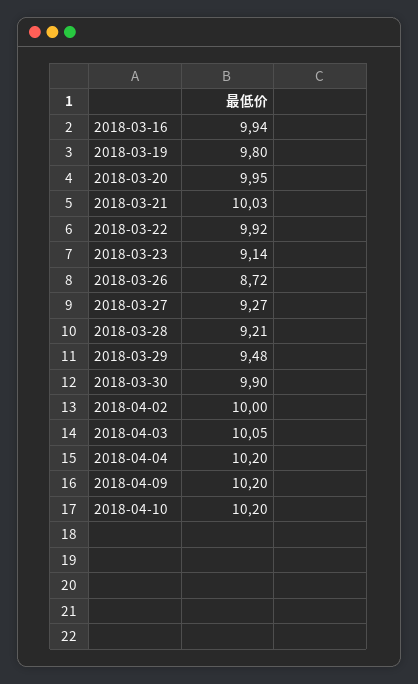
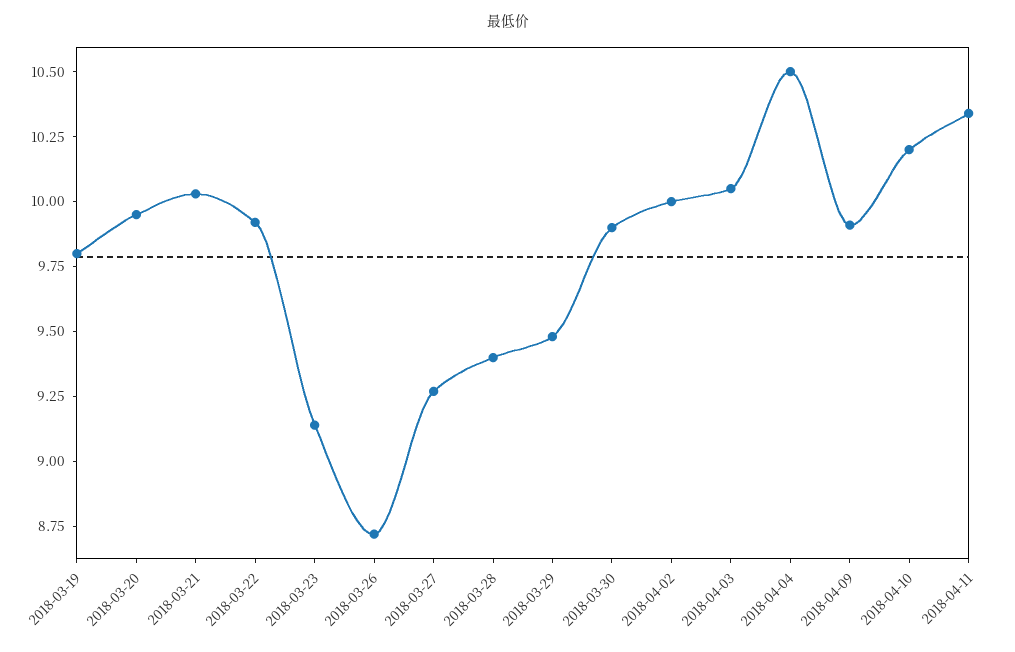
2018-03-16: 9.94 -> none
2018-03-28: 9.21 -> 9.4
2018-04-04: 10.2 -> 10.5
2018-04-09: 10.2 -> 9.9
2018-04-11: none -> 10.35

